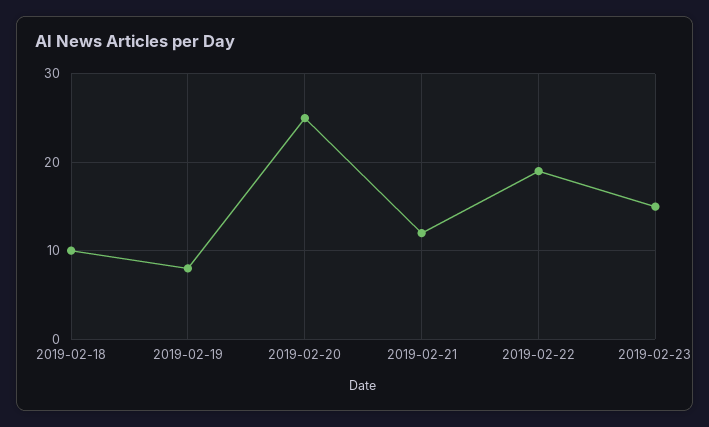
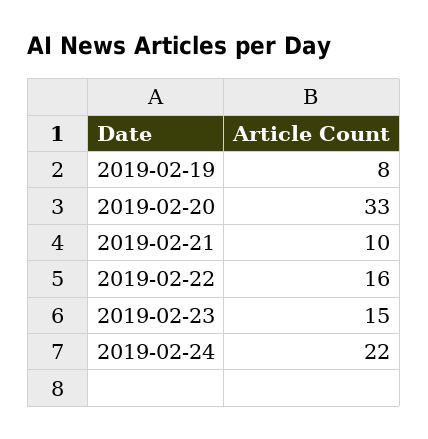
2019-02-18: 10 -> none
2019-02-20: 25 -> 33
2019-02-21: 12 -> 10
2019-02-22: 19 -> 16
2019-02-24: none -> 22

